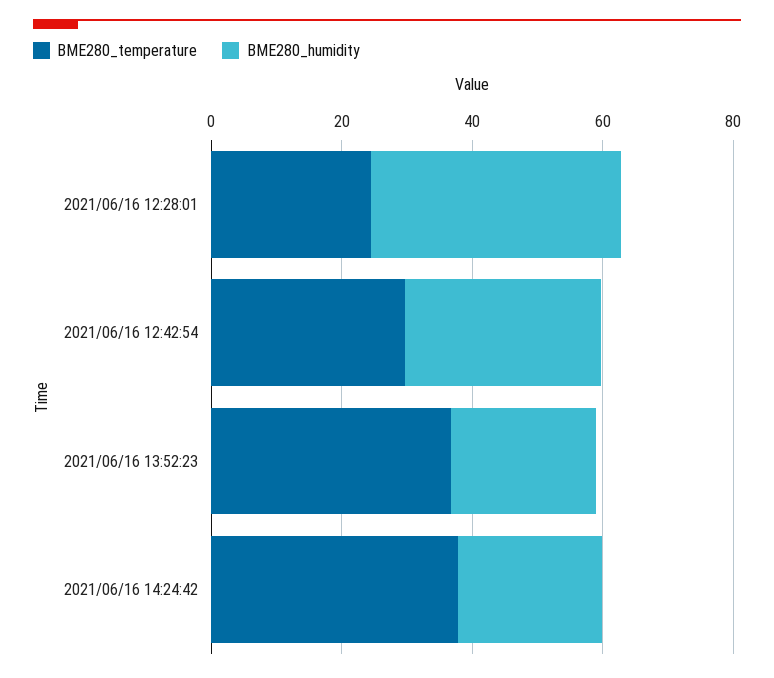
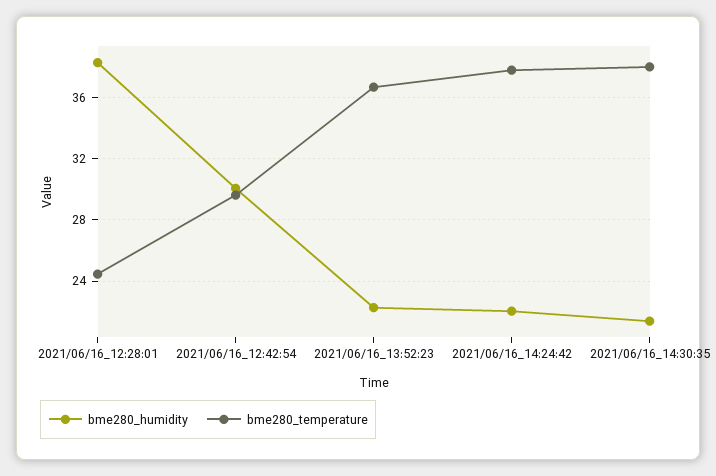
BME280_humidity, 2021/06/16_14:30:35: none -> 21.5
BME280_temperature, 2021/06/16_14:30:35: none -> 38

